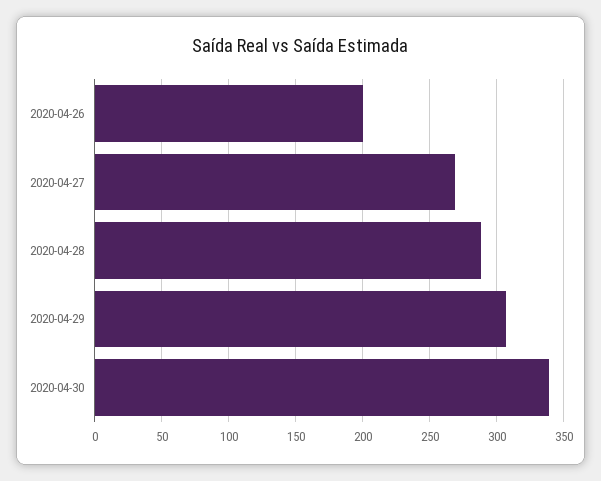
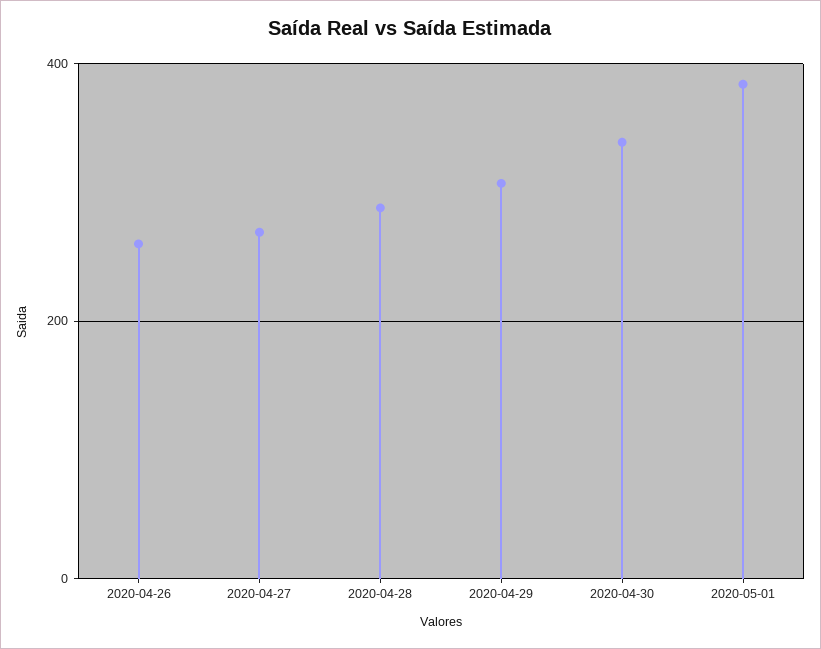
2020-04-26: 200 -> 260
2020-05-01: none -> 380

